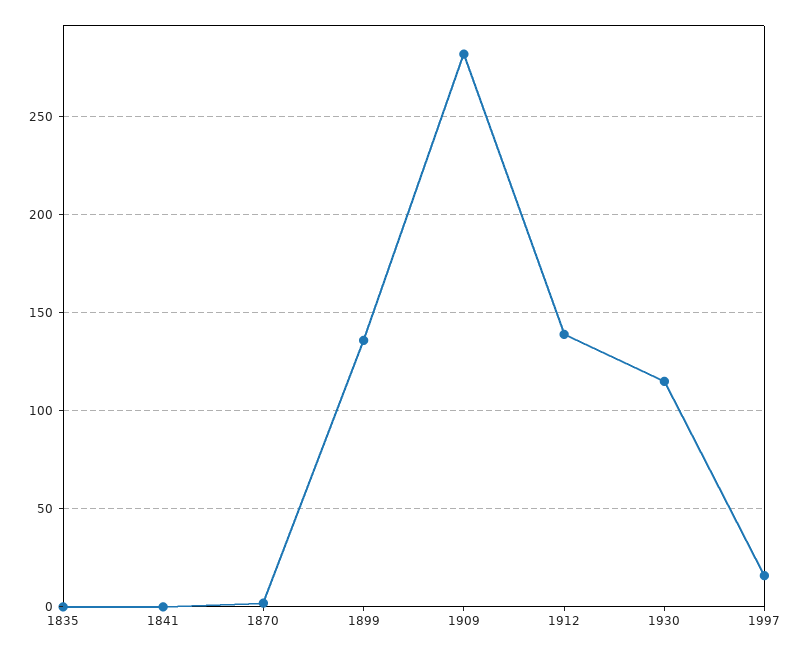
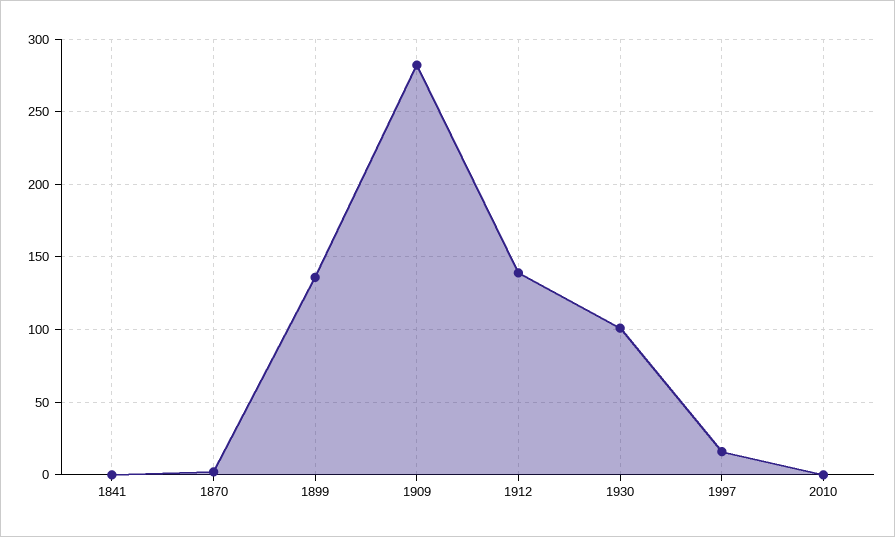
1835: 0 -> none
1930: 115 -> 100
2010: none -> 0

